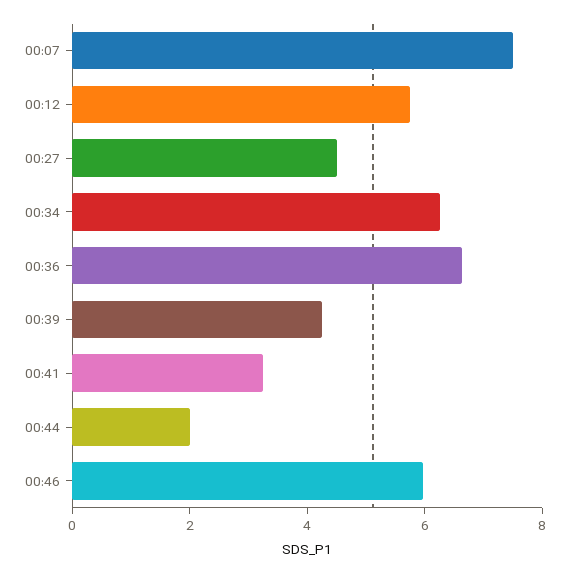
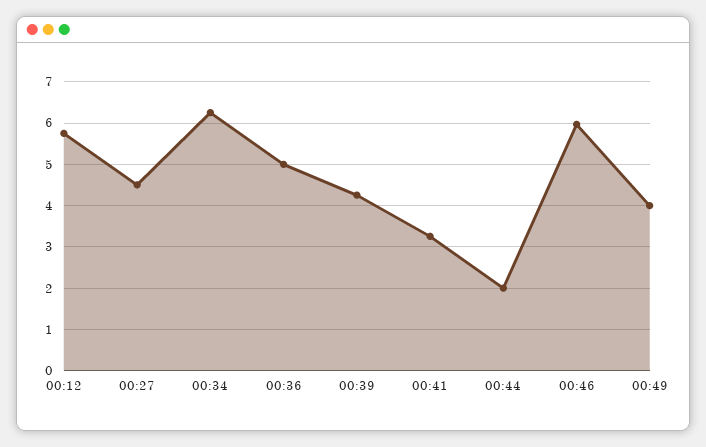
00:07: 7.5 -> none
00:36: 6.5 -> 5
00:49: none -> 4

